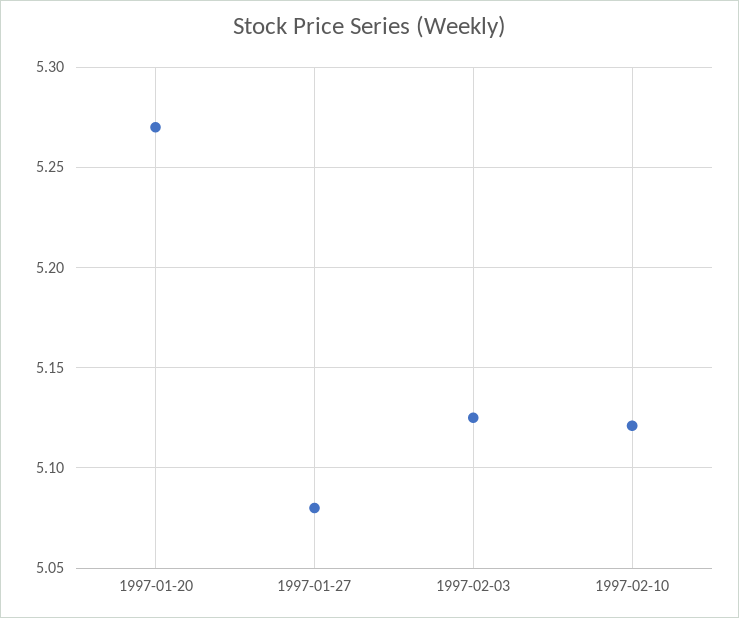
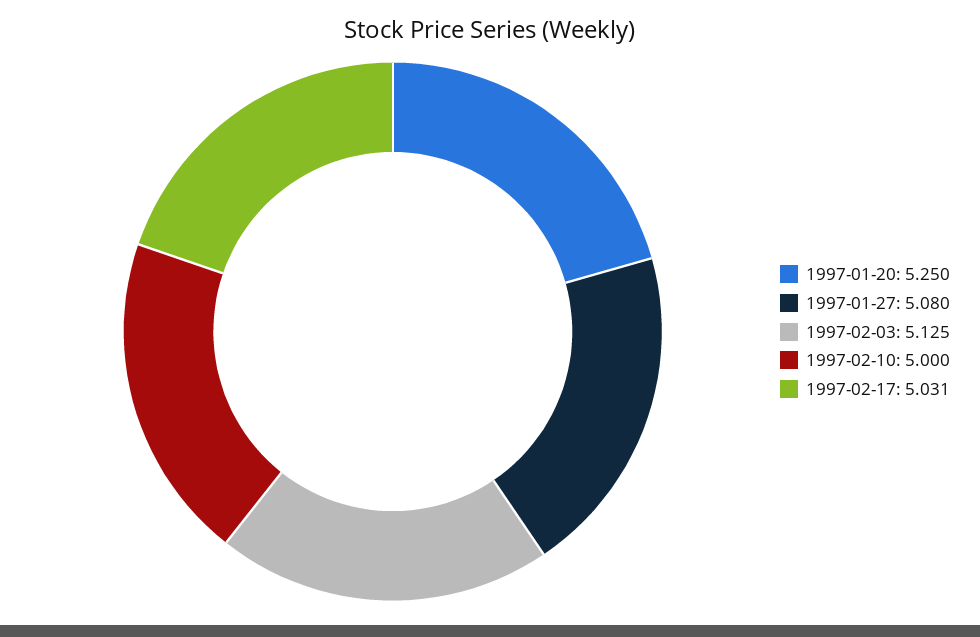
1997-01-20: 5.27 -> 5.25
1997-02-10: 5.12 -> 5
1997-02-17: none -> 5.031

